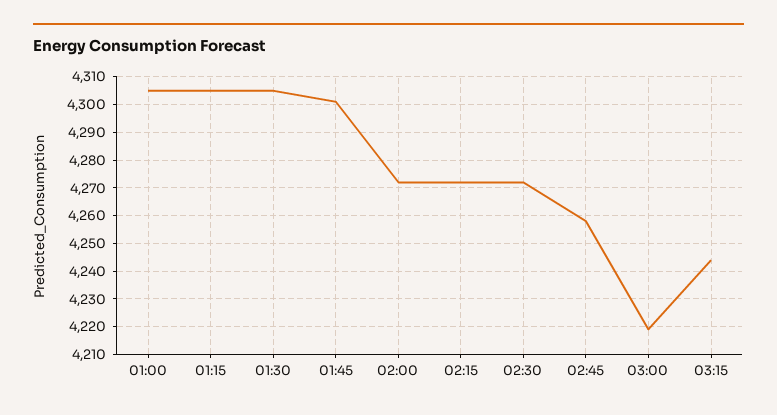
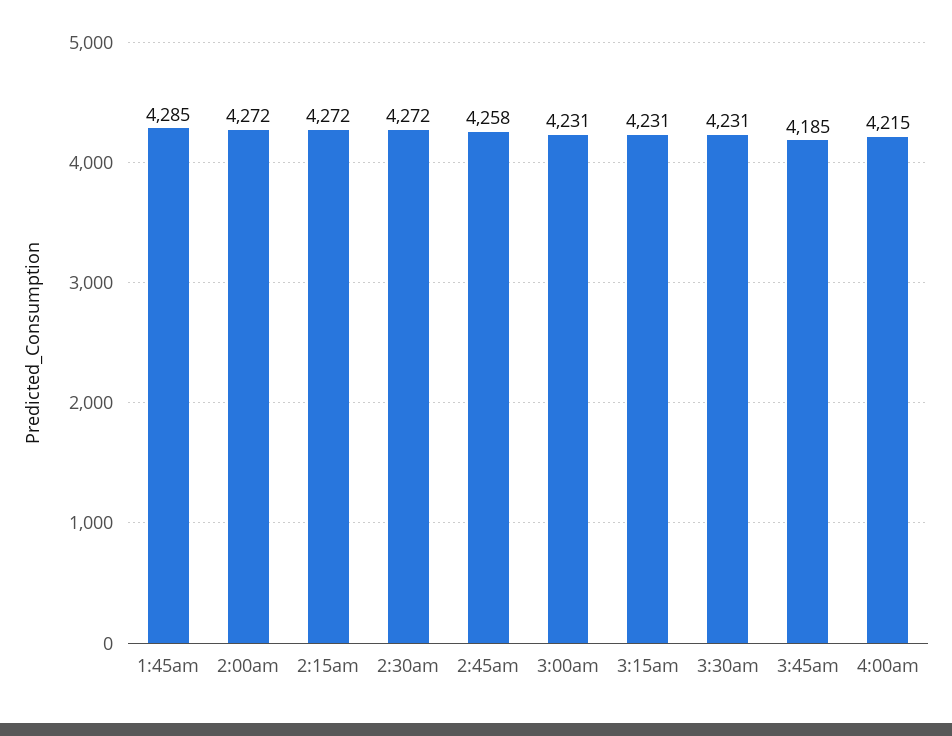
01:00: 4305 -> none
01:15: 4305 -> none
01:30: 4305 -> none
01:45: 4300 -> 4285
03:00: 4220 -> 4231
03:15: 4245 -> 4231
3:30am: none -> 4231
3:45am: none -> 4185
4:00am: none -> 4215

